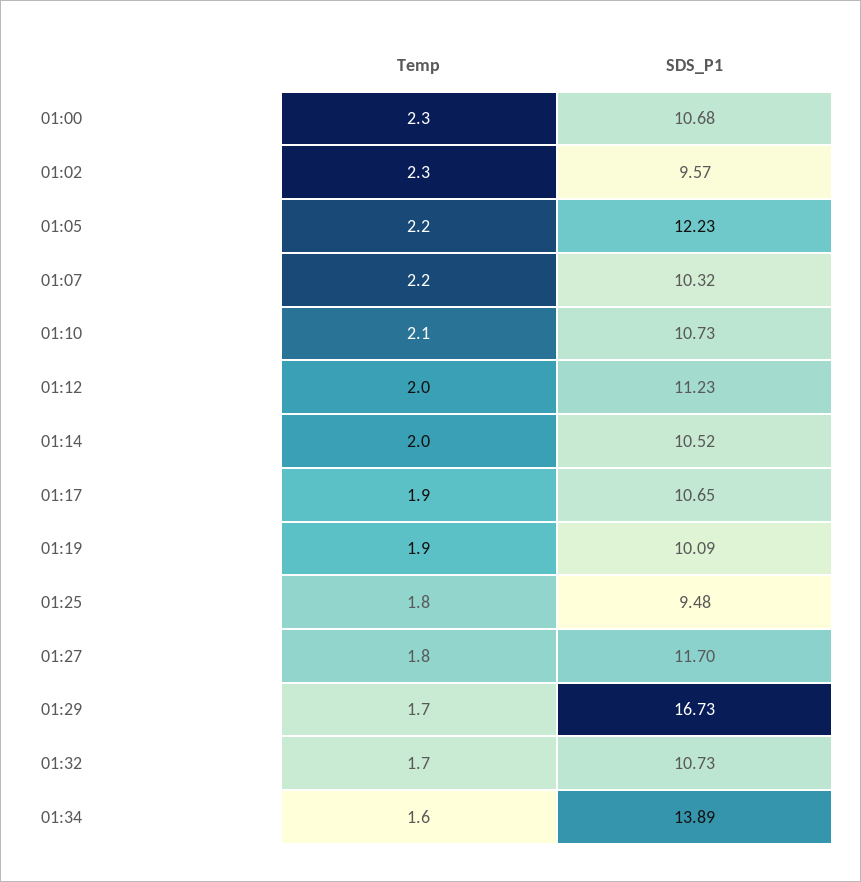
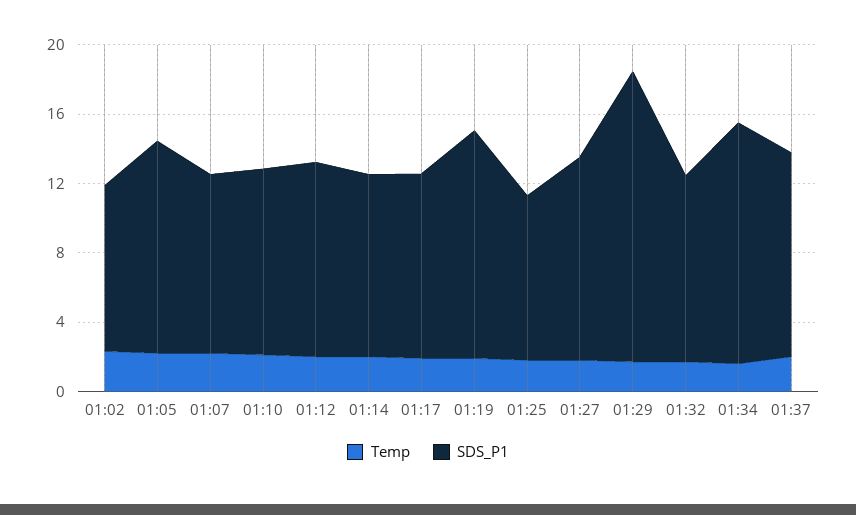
Temp, 01:00: 2.3 -> none
SDS_P1, 01:00: 10.68 -> none
SDS_P1, 01:19: 10.09 -> 13
Temp, 01:37: none -> 2
SDS_P1, 01:37: none -> 12

